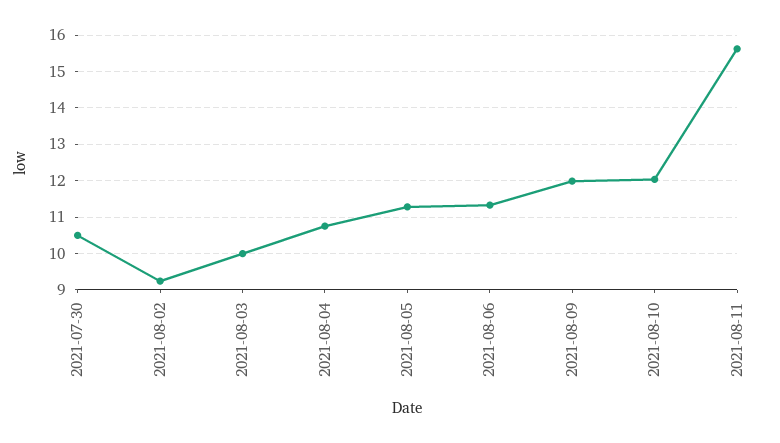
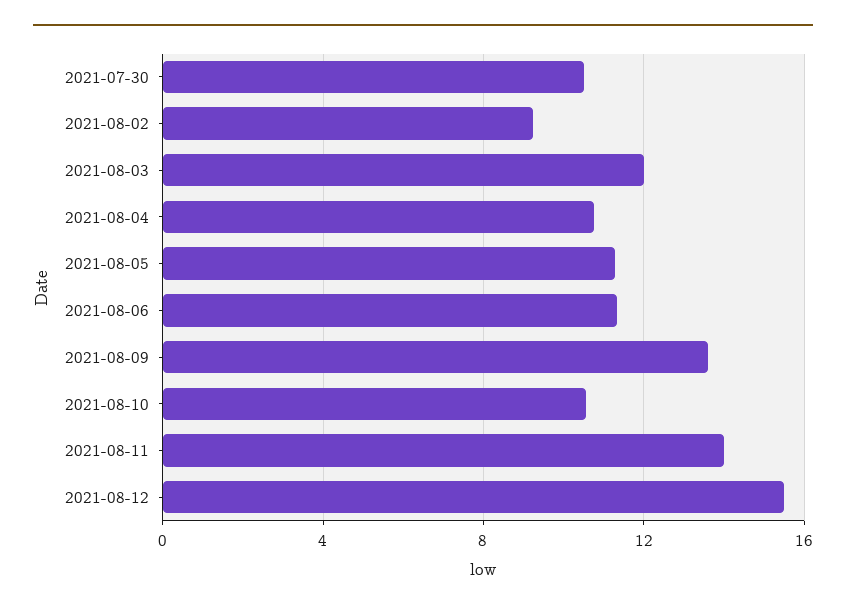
2021-08-03: 10 -> 12
2021-08-09: 12 -> 13.5
2021-08-10: 12 -> 10.5
2021-08-11: 15.6 -> 14
2021-08-12: none -> 15.5

